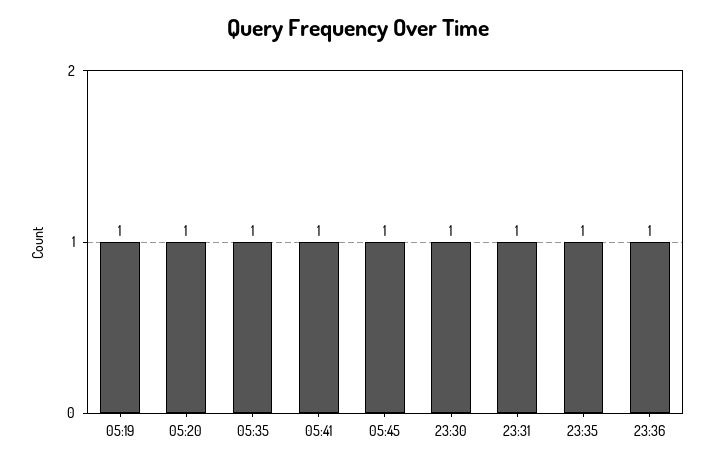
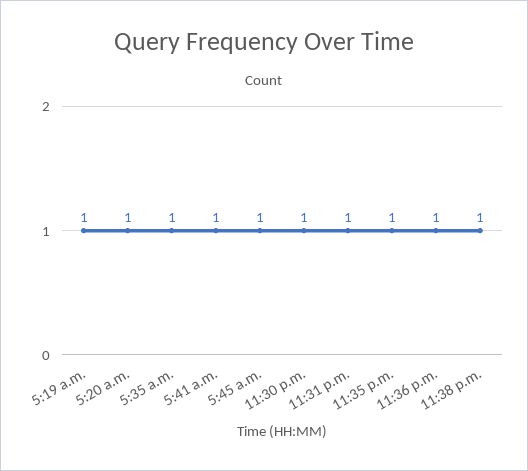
11:38 p.m.: none -> 1

